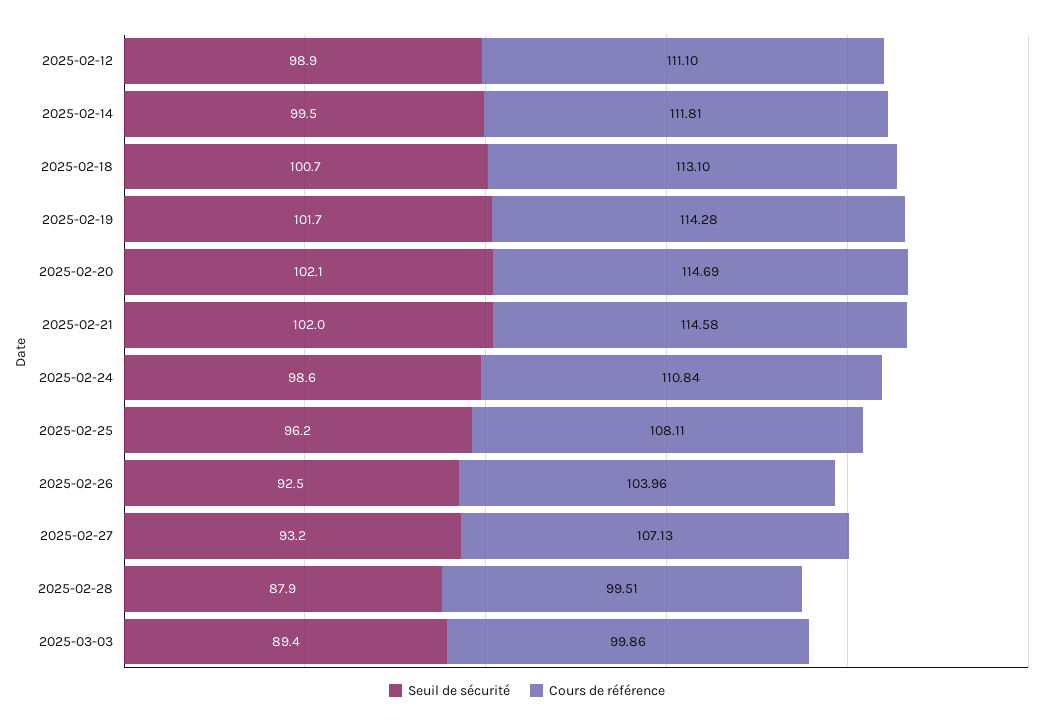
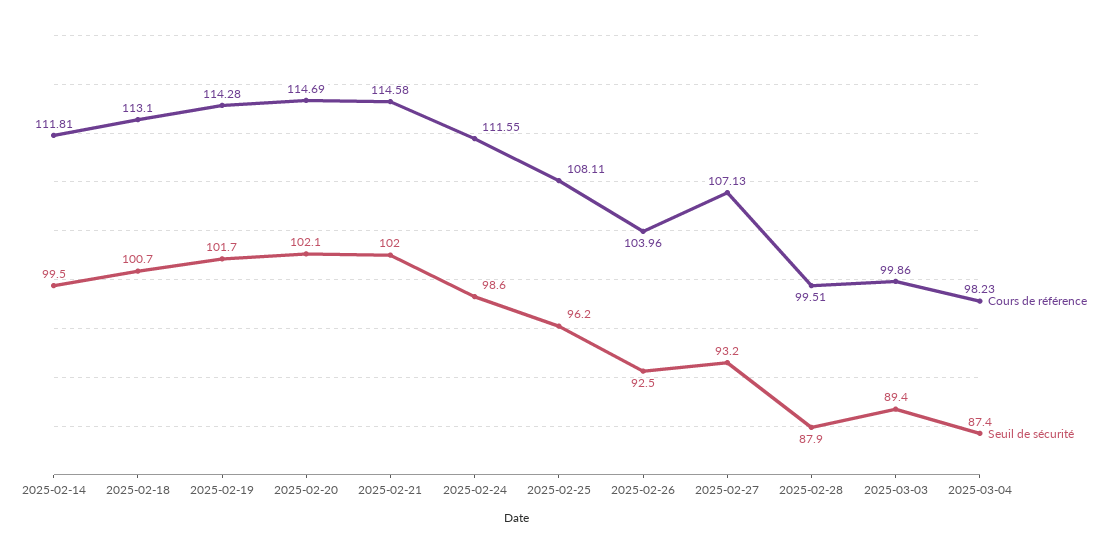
Seuil de sécurité, 2025-02-12: 98.9 -> none
Cours de référence, 2025-02-12: 111.1 -> none
Cours de référence, 2025-02-24: 110.84 -> 111.55
Cours de référence, 2025-03-04: none -> 98.23
Seuil de sécurité, 2025-03-04: none -> 87.4

